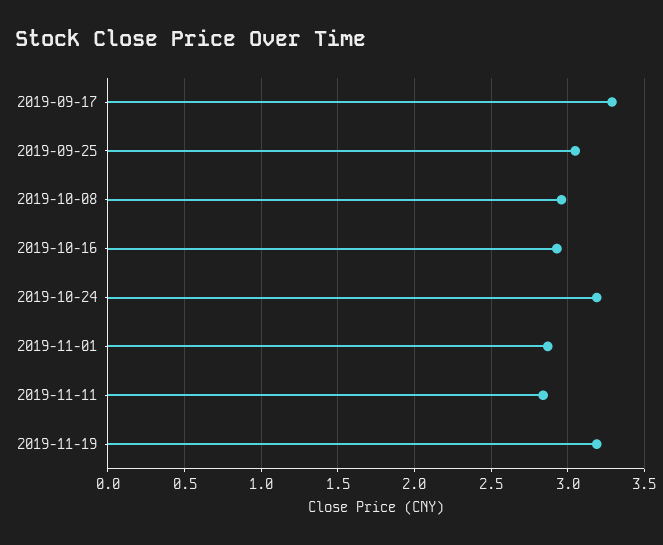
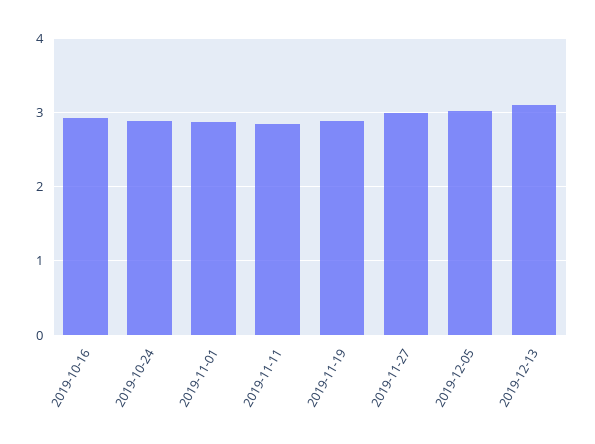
2019-09-17: 3.3 -> none
2019-09-25: 3.05 -> none
2019-10-08: 2.95 -> none
2019-10-24: 3.2 -> 2.9
2019-11-19: 3.2 -> 2.9
2019-11-27: none -> 3
2019-12-05: none -> 3
2019-12-13: none -> 3.1

